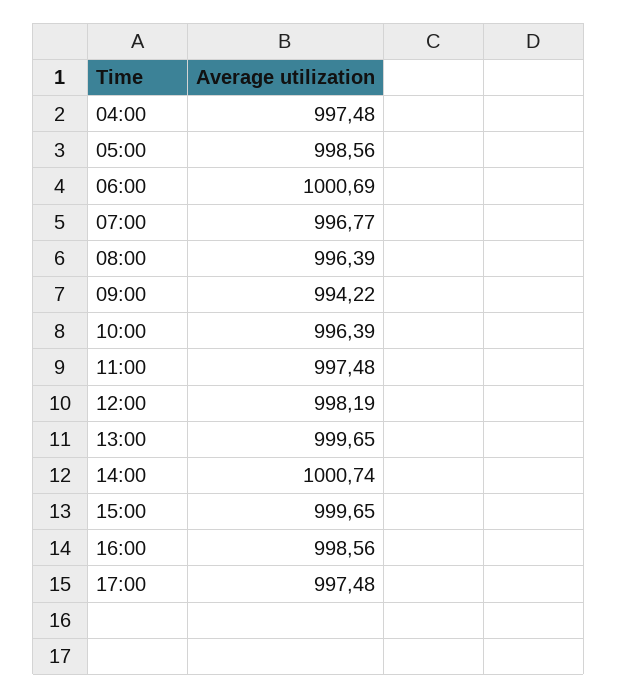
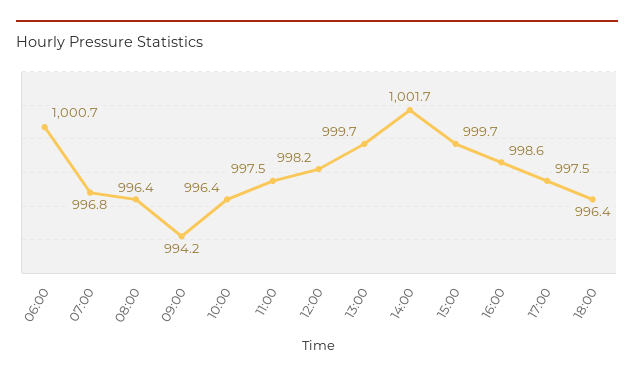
04:00: 997.48 -> none
05:00: 998.56 -> none
14:00: 1000.74 -> 1001.7
18:00: none -> 996.4

